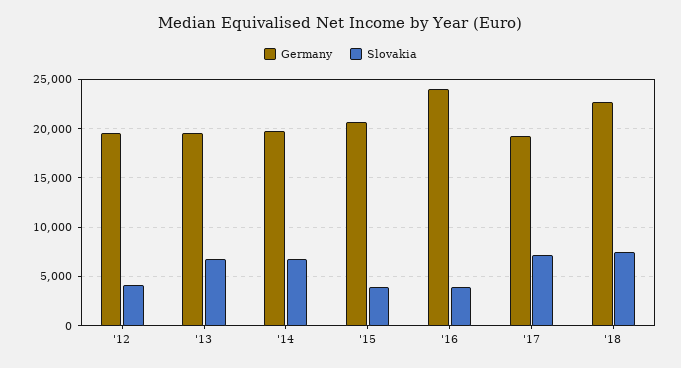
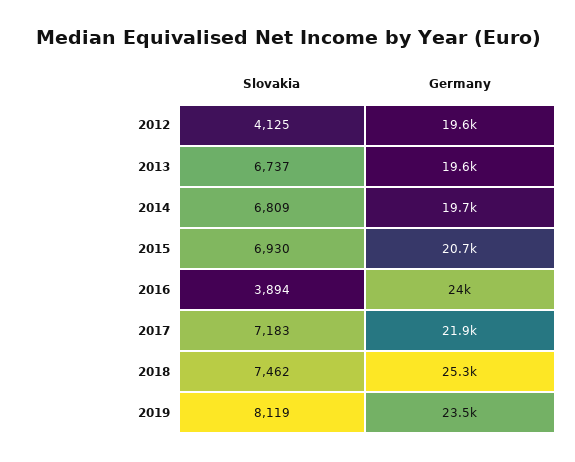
Slovakia, '15: 4000 -> 6930
Germany, '17: 19000 -> 21900
Germany, '18: 23000 -> 25300
Slovakia, 2019: none -> 8119
Germany, 2019: none -> 23500

